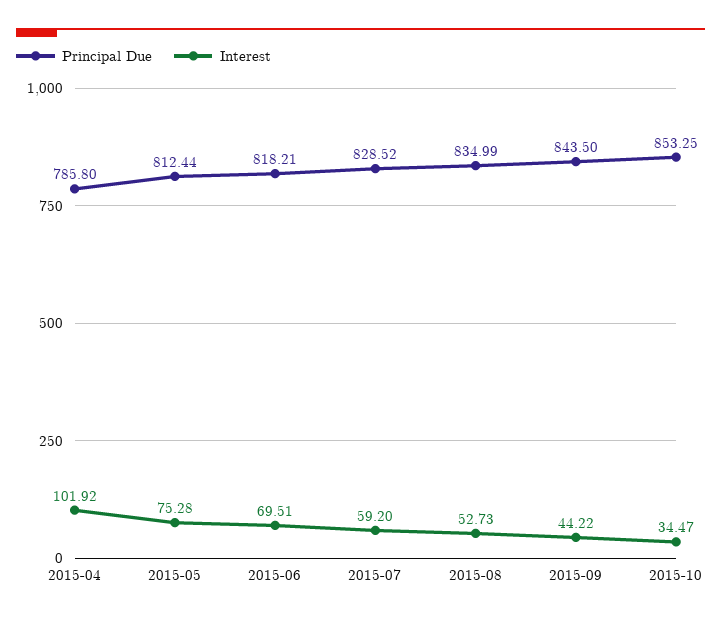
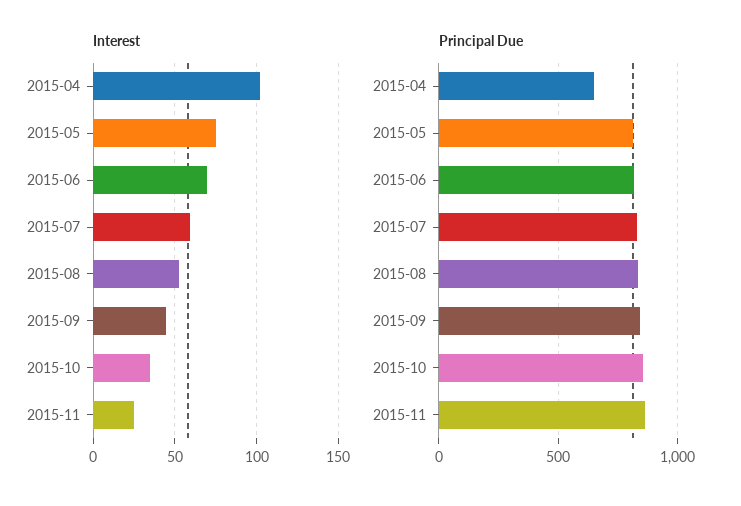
Principal Due, 2015-04: 785.8 -> 650
Interest, 2015-11: none -> 25
Principal Due, 2015-11: none -> 850

